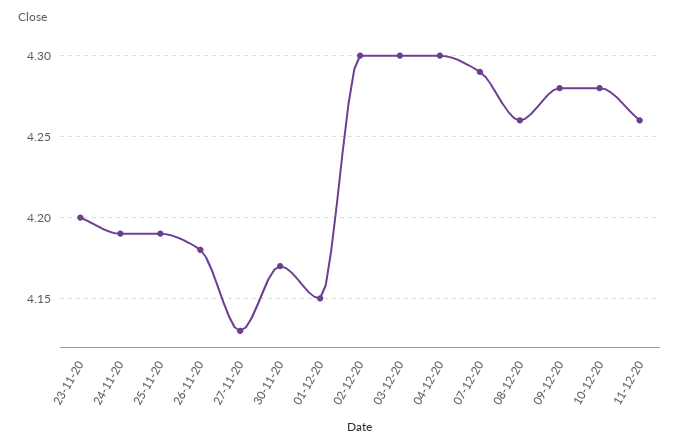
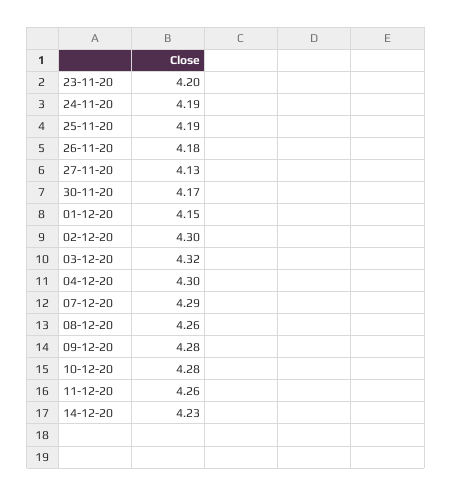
03-12-20: 4.3 -> 4.32
14-12-20: none -> 4.23

